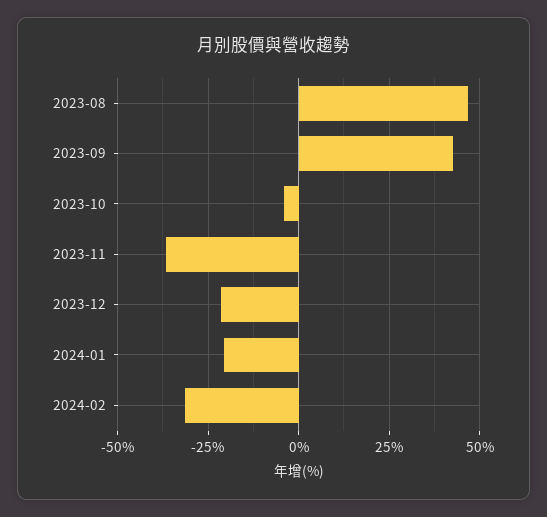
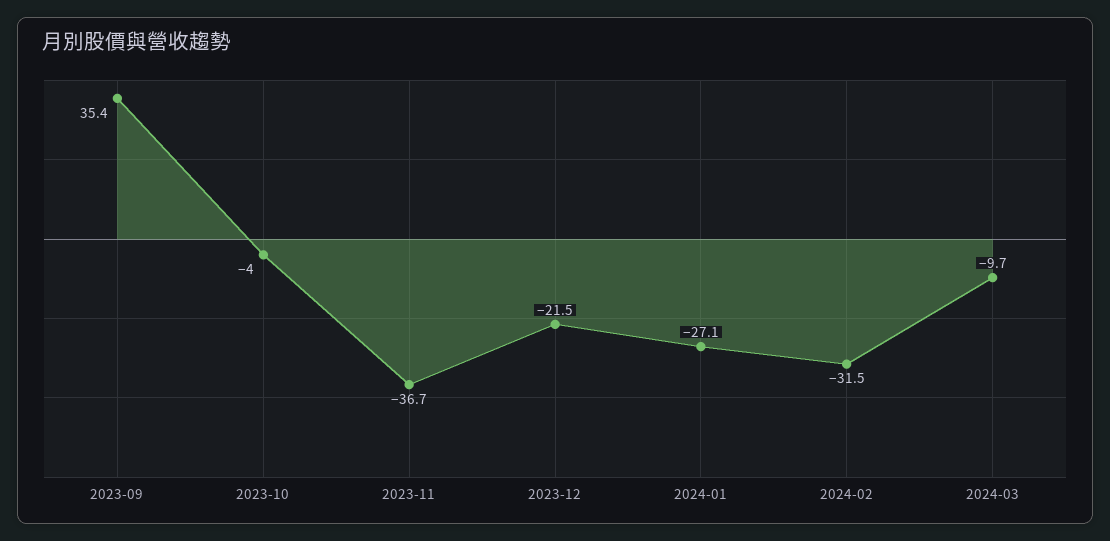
2023-08: 47.5 -> none
2023-09: 42.5 -> 35.4
2024-01: -20 -> -27.1
2024-03: none -> -9.7

